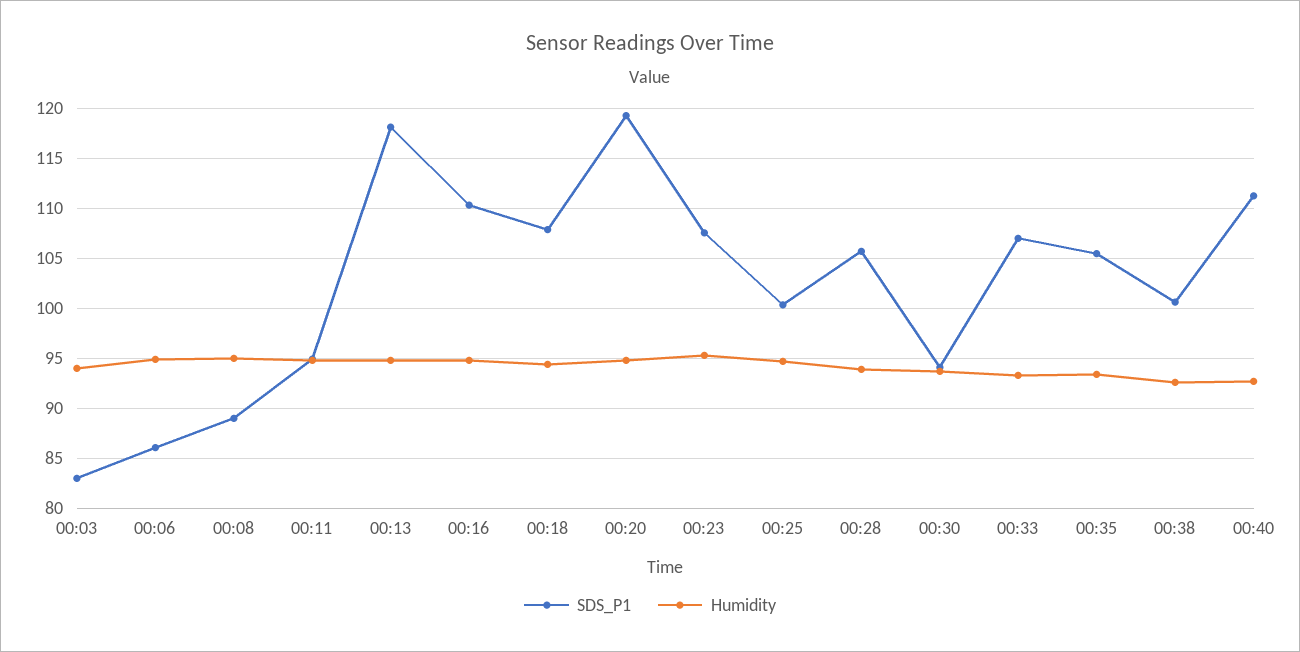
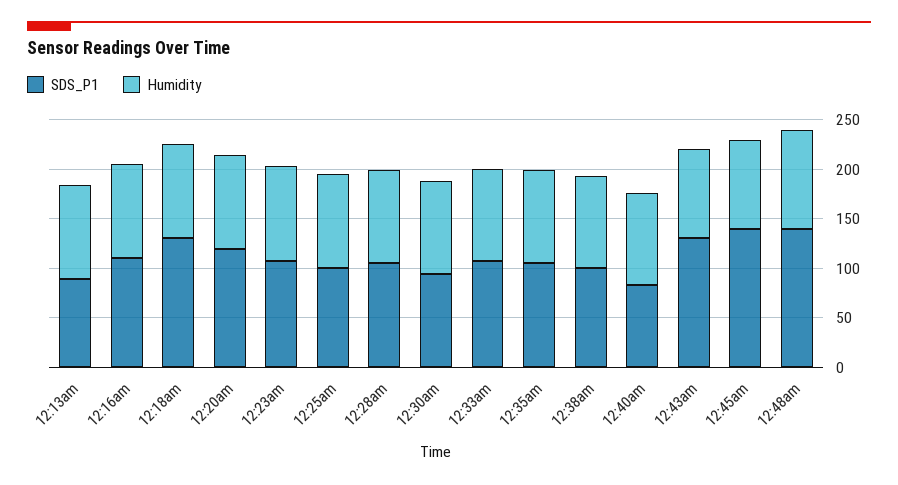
SDS_P1, 00:03: 83 -> none
Humidity, 00:03: 94 -> none
SDS_P1, 00:06: 86 -> none
Humidity, 00:06: 95 -> none
SDS_P1, 00:08: 89 -> none
Humidity, 00:08: 95 -> none
SDS_P1, 00:11: 95 -> none
Humidity, 00:11: 95 -> none
SDS_P1, 00:13: 118 -> 90
SDS_P1, 00:18: 108 -> 130
SDS_P1, 00:40: 111 -> 80
SDS_P1, 12:43am: none -> 130
Humidity, 12:43am: none -> 90
SDS_P1, 12:45am: none -> 140
Humidity, 12:45am: none -> 90
SDS_P1, 12:48am: none -> 140
Humidity, 12:48am: none -> 100

